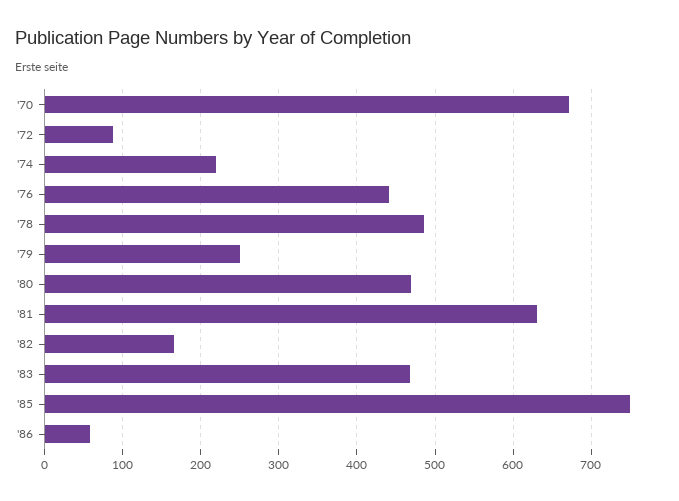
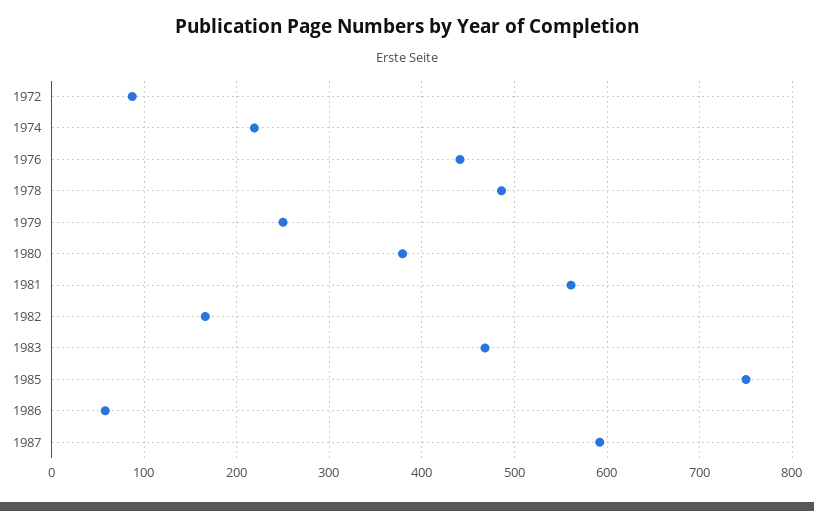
'70: 670 -> none
'80: 470 -> 380
'81: 630 -> 560
1987: none -> 590

